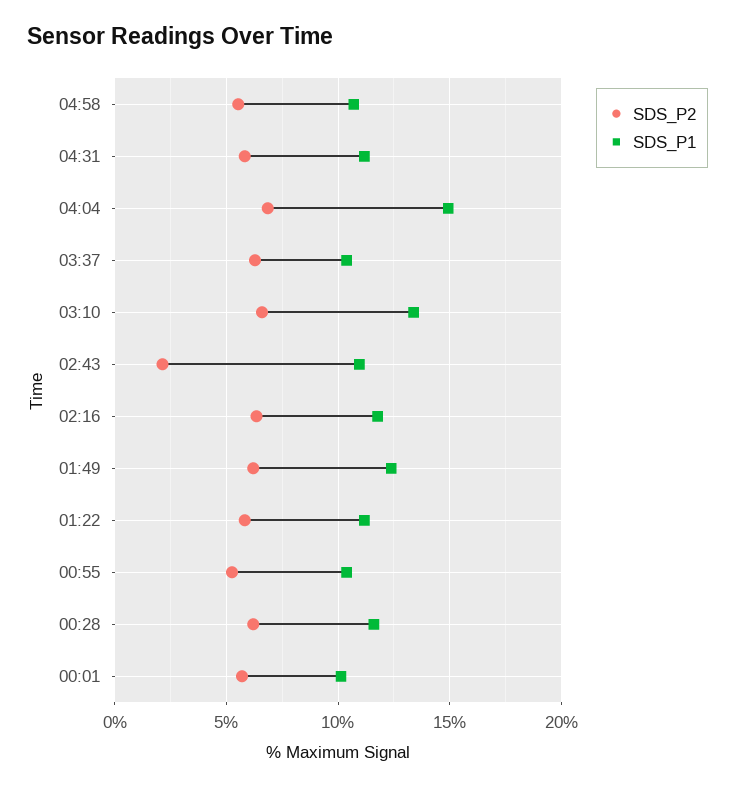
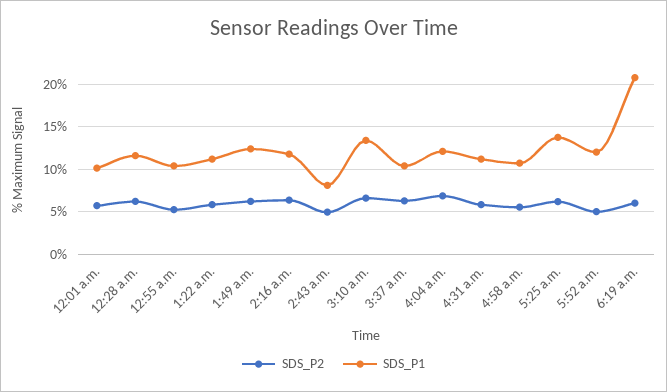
SDS_P1, 04:04: 15 -> 12
SDS_P2, 02:43: 2 -> 5
SDS_P1, 02:43: 11 -> 8
SDS_P2, 5:25 a.m.: none -> 6
SDS_P1, 5:25 a.m.: none -> 14
SDS_P2, 5:52 a.m.: none -> 5
SDS_P1, 5:52 a.m.: none -> 12
SDS_P2, 6:19 a.m.: none -> 6
SDS_P1, 6:19 a.m.: none -> 21

